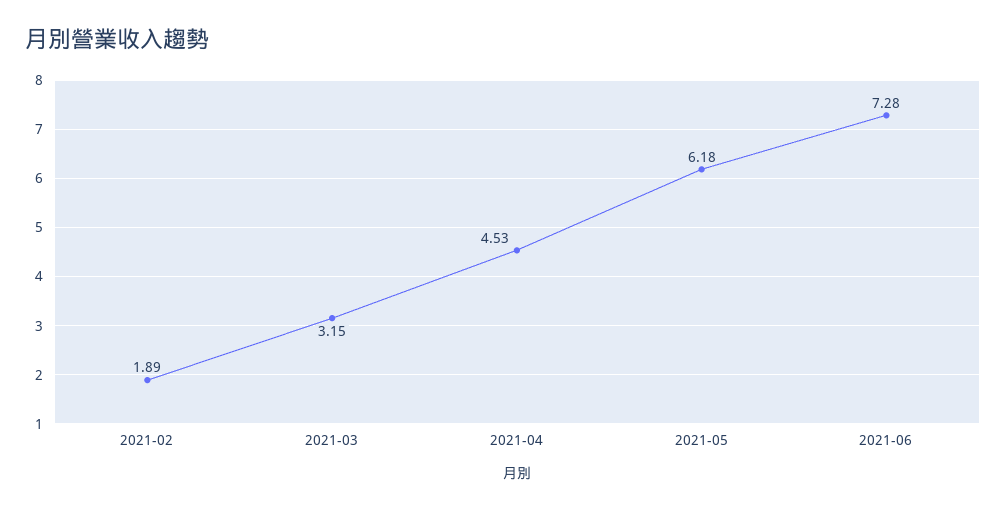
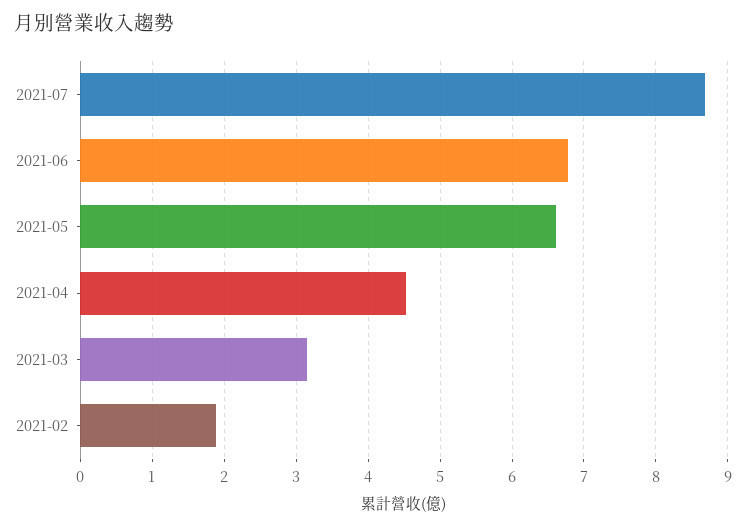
2021-05: 6.18 -> 6.6
2021-06: 7.28 -> 6.8
2021-07: none -> 8.7

